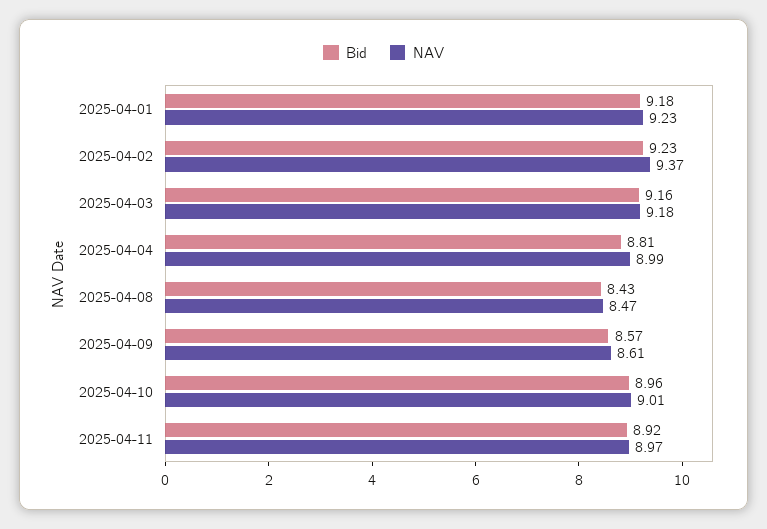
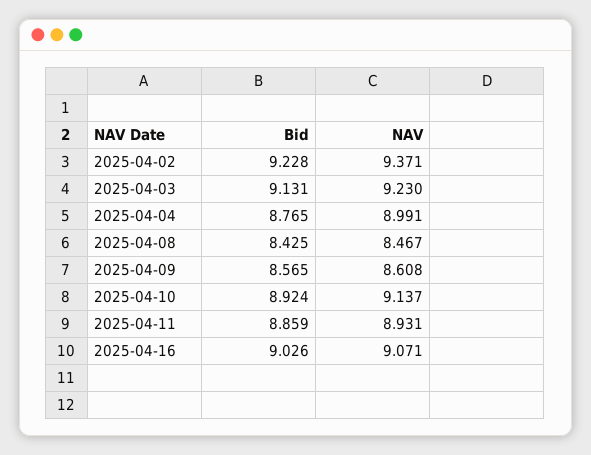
Bid, 2025-04-01: 9.18 -> none
NAV, 2025-04-01: 9.23 -> none
Bid, 2025-04-03: 9.16 -> 9.131
NAV, 2025-04-03: 9.18 -> 9.23
Bid, 2025-04-04: 8.81 -> 8.765
Bid, 2025-04-10: 8.96 -> 8.924
NAV, 2025-04-10: 9.01 -> 9.137
Bid, 2025-04-11: 8.92 -> 8.859
NAV, 2025-04-11: 8.97 -> 8.931
Bid, 2025-04-16: none -> 9.026
NAV, 2025-04-16: none -> 9.071

